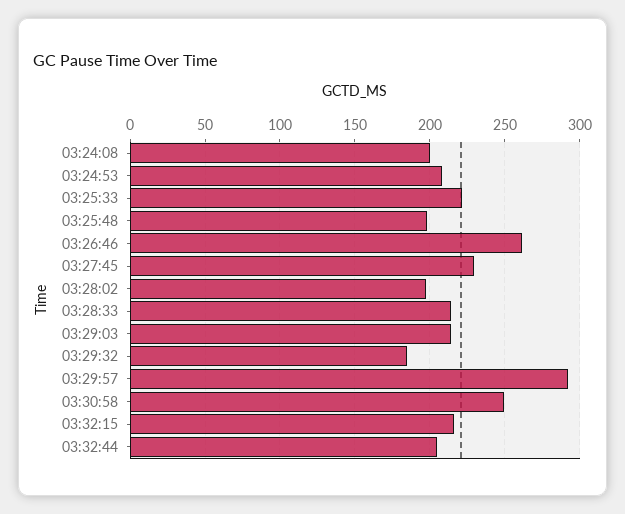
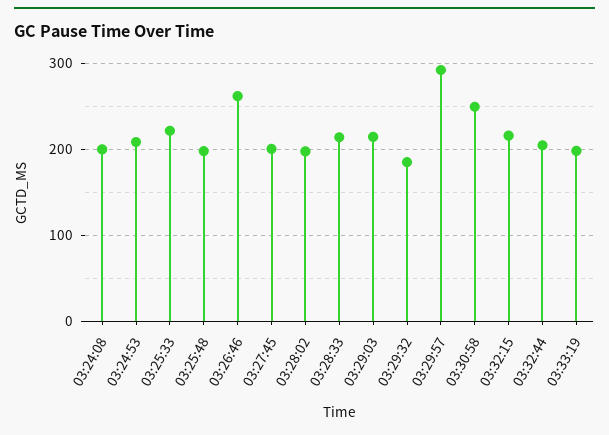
03:27:45: 230 -> 200
03:33:19: none -> 200

